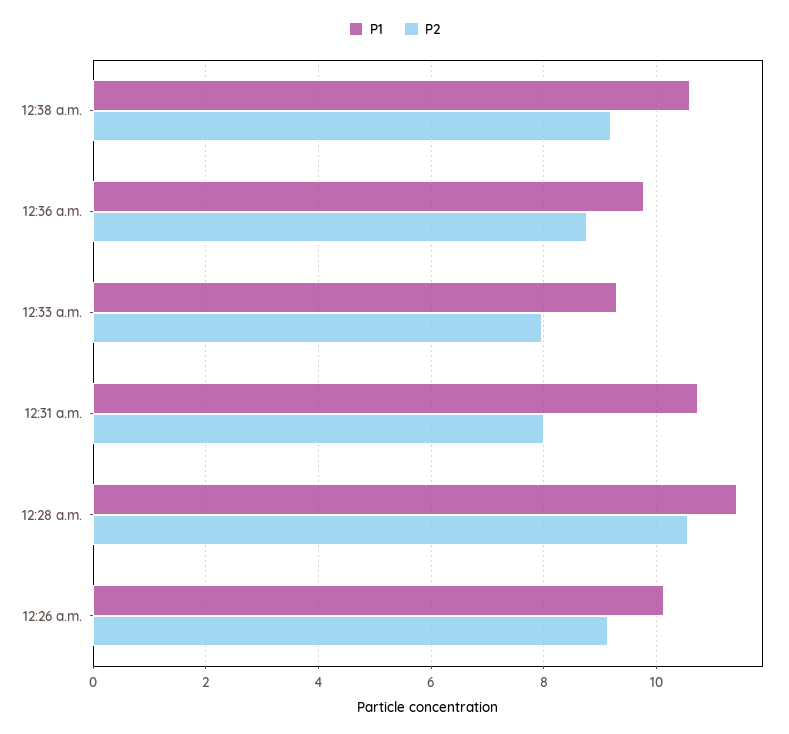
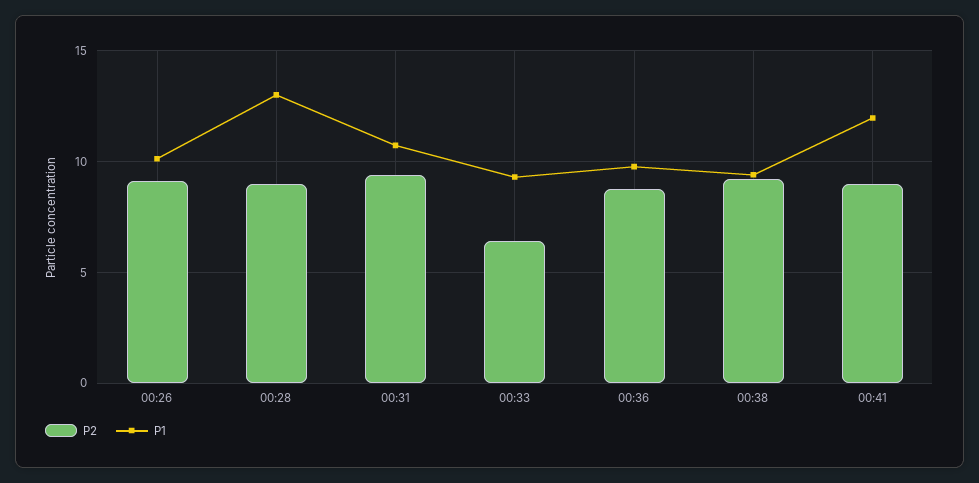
P1, 12:38 a.m.: 10.6 -> 9.5
P2, 12:33 a.m.: 8 -> 6.5
P2, 12:31 a.m.: 8 -> 9.5
P1, 12:28 a.m.: 11.4 -> 13
P2, 12:28 a.m.: 10.6 -> 9
P2, 00:41: none -> 9
P1, 00:41: none -> 12

